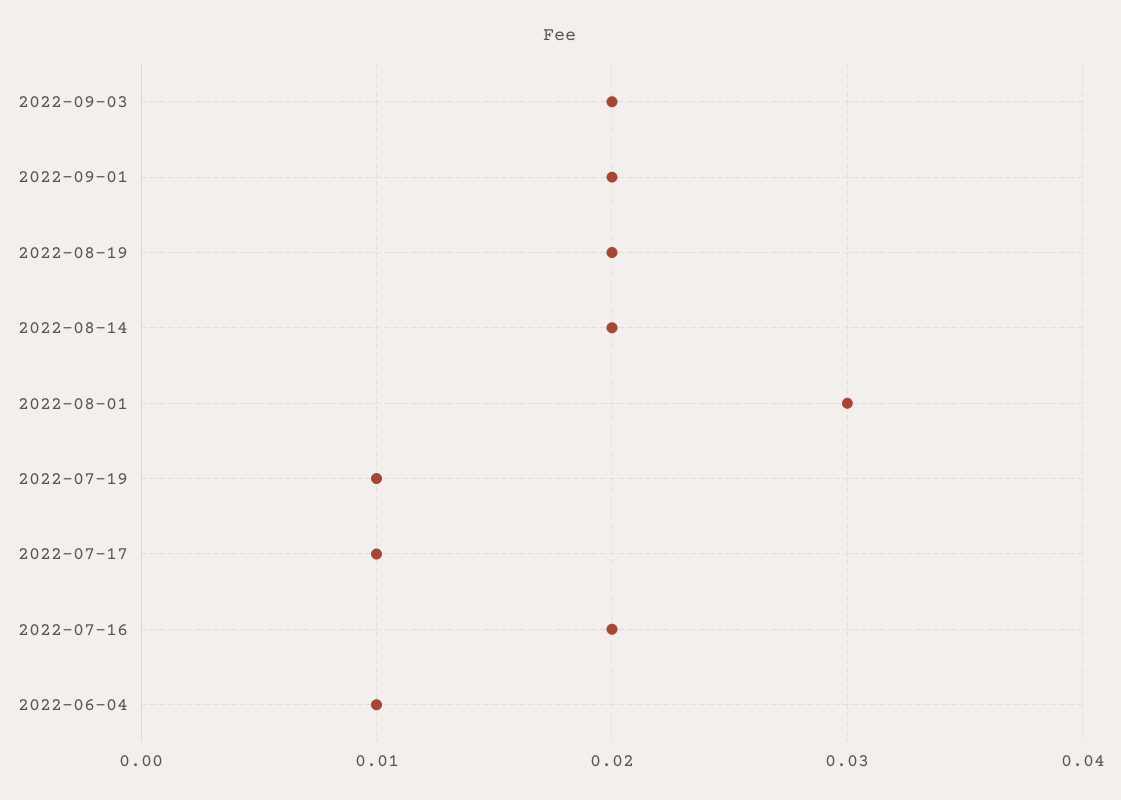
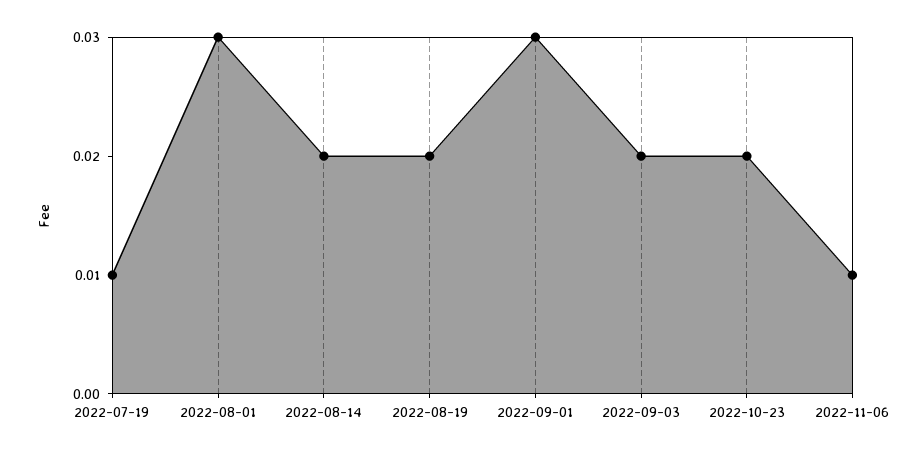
2022-09-01: 0.02 -> 0.03
2022-07-17: 0.01 -> none
2022-07-16: 0.02 -> none
2022-06-04: 0.01 -> none
2022-10-23: none -> 0.02
2022-11-06: none -> 0.01

